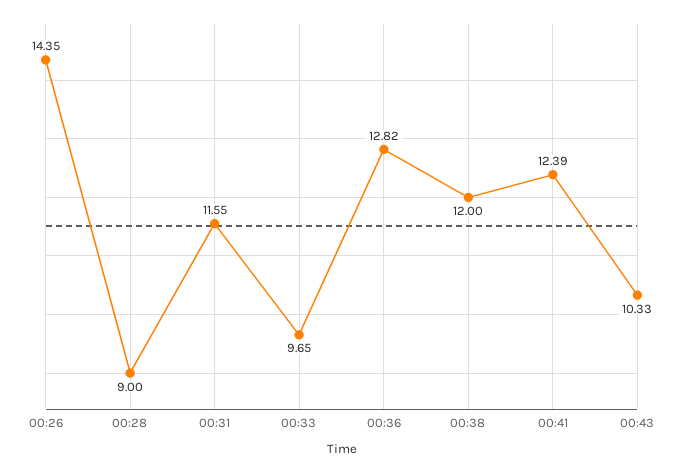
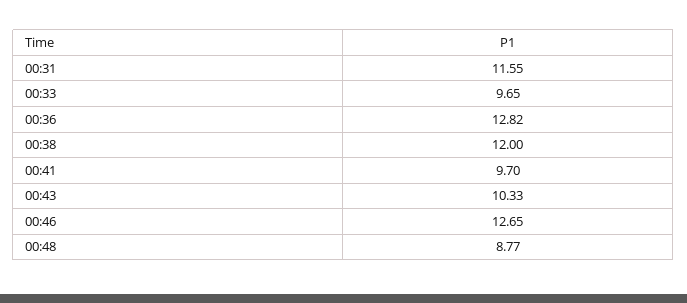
00:26: 14.35 -> none
00:28: 9 -> none
00:41: 12.39 -> 9.7
00:46: none -> 12.65
00:48: none -> 8.77

